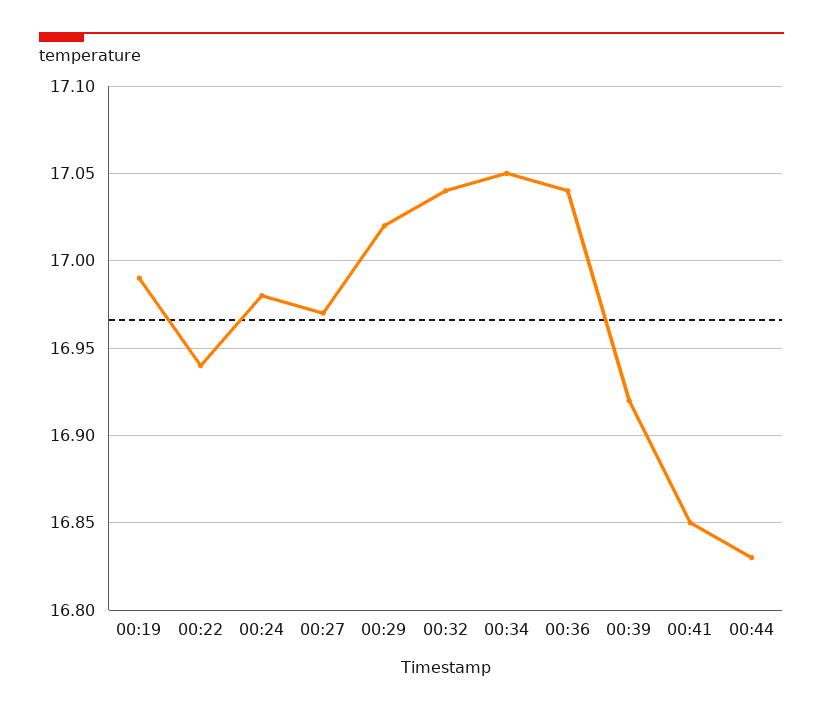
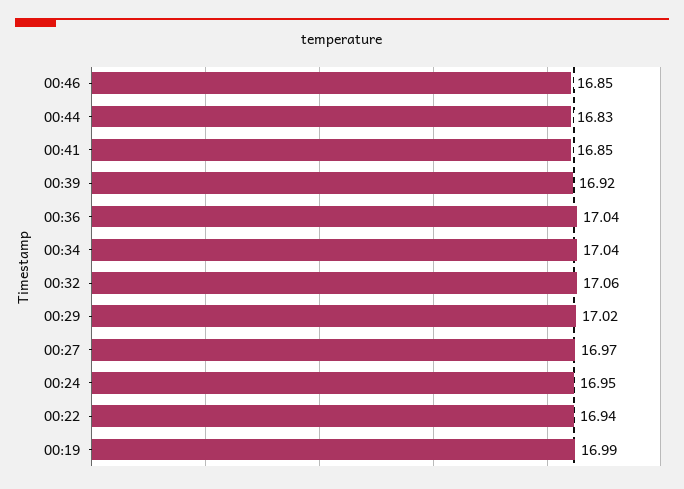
00:24: 16.98 -> 16.95
00:32: 17.04 -> 17.06
00:34: 17.05 -> 17.04
00:46: none -> 16.85

